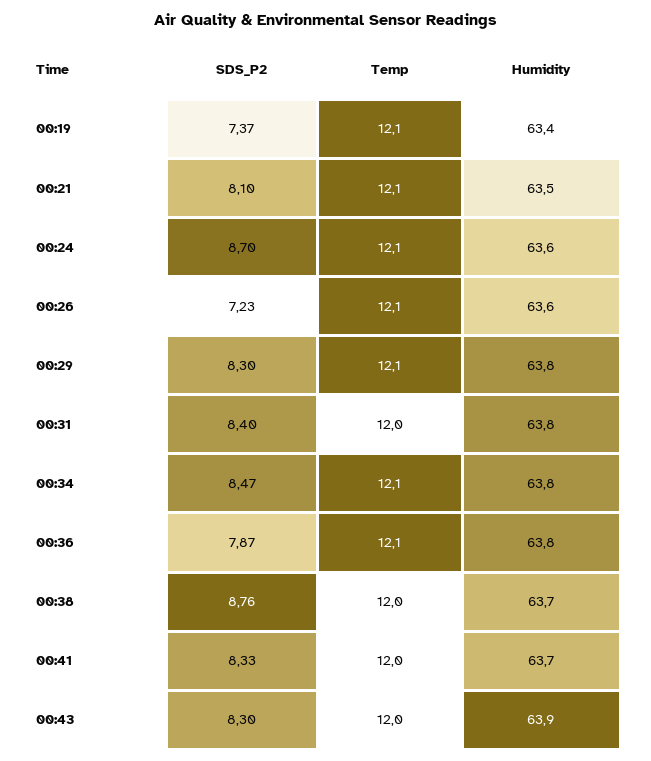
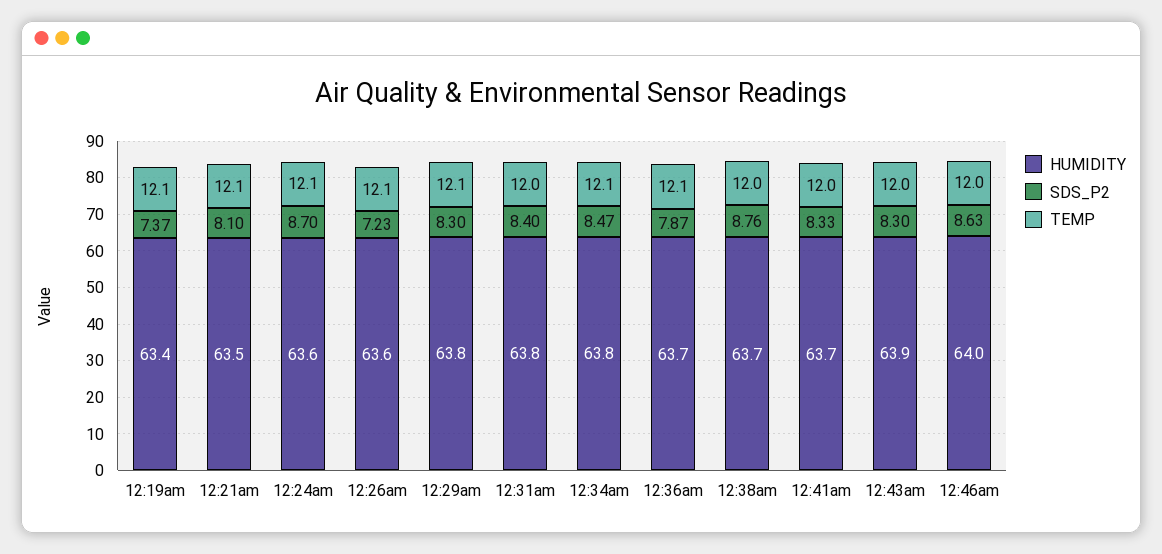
Humidity, 00:36: 63.8 -> 63.7
Humidity, 12:46am: none -> 64
SDS_P2, 12:46am: none -> 8.63
Temp, 12:46am: none -> 12

